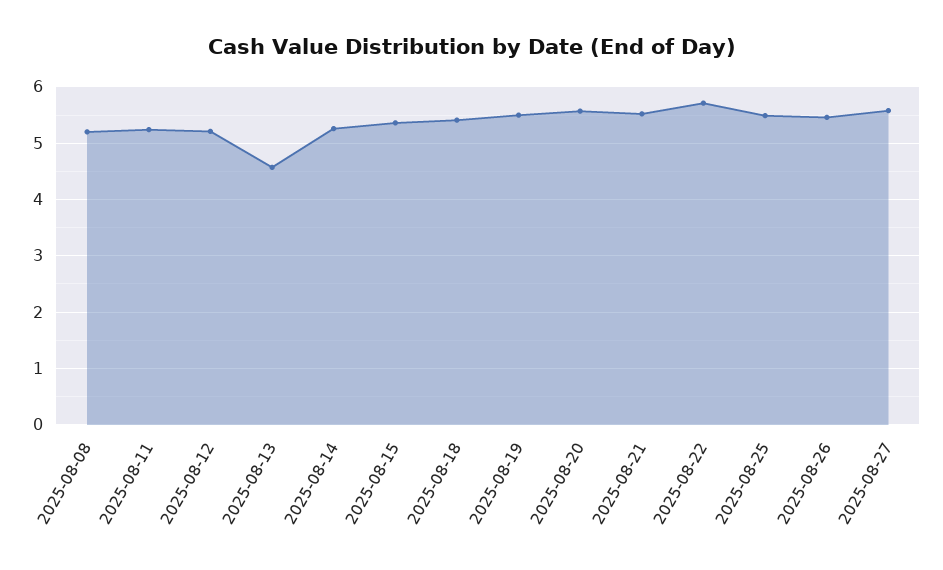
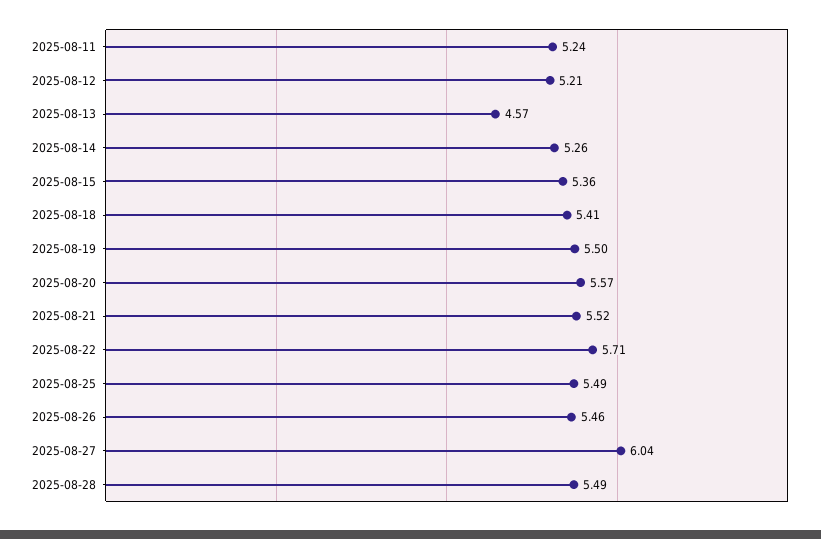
2025-08-08: 5.2 -> none
2025-08-27: 5.6 -> 6.04
2025-08-28: none -> 5.49

